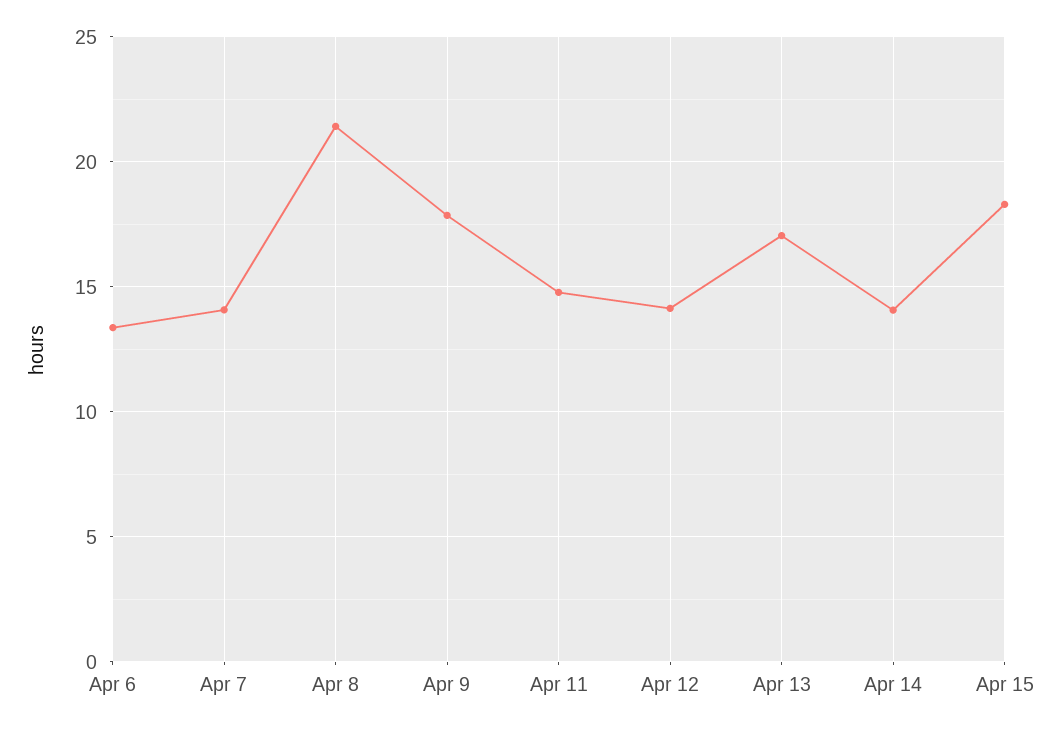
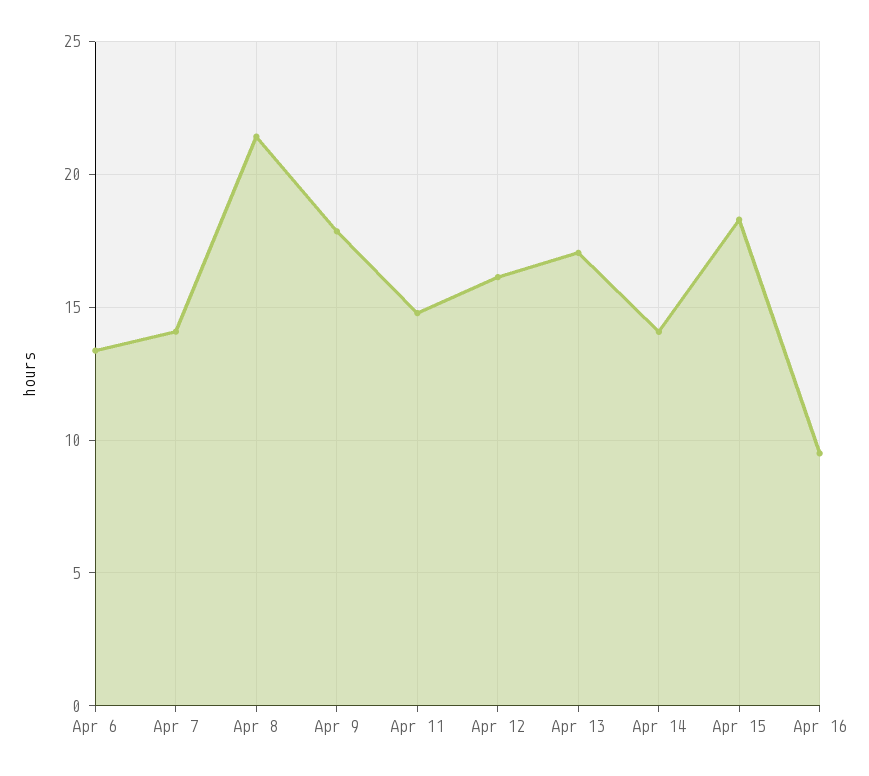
Apr 12: 14 -> 16
Apr 16: none -> 9.5

